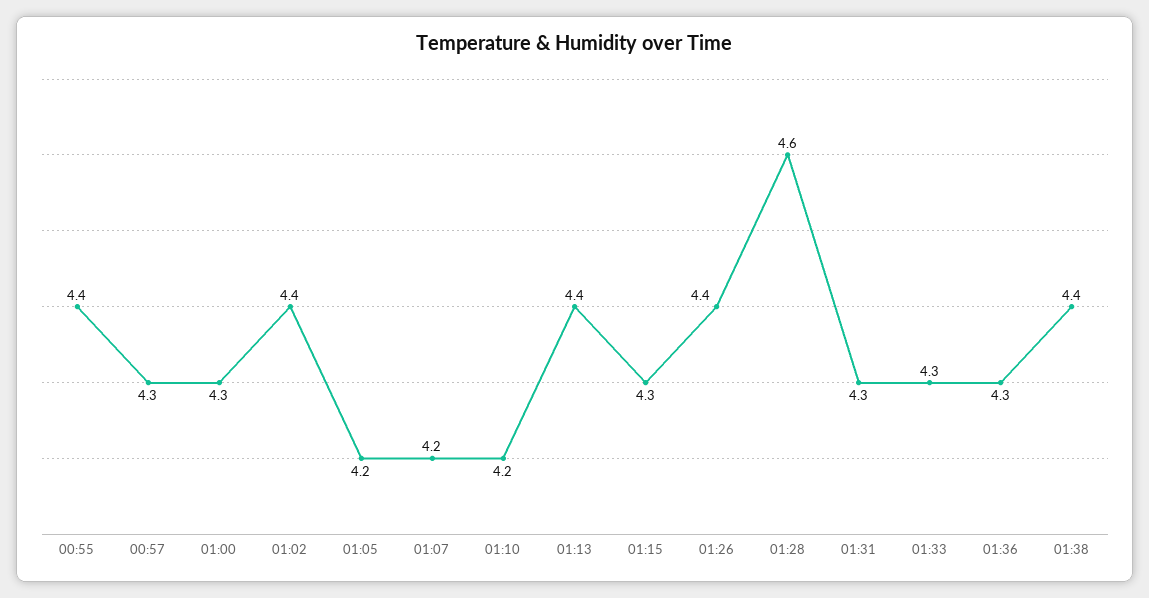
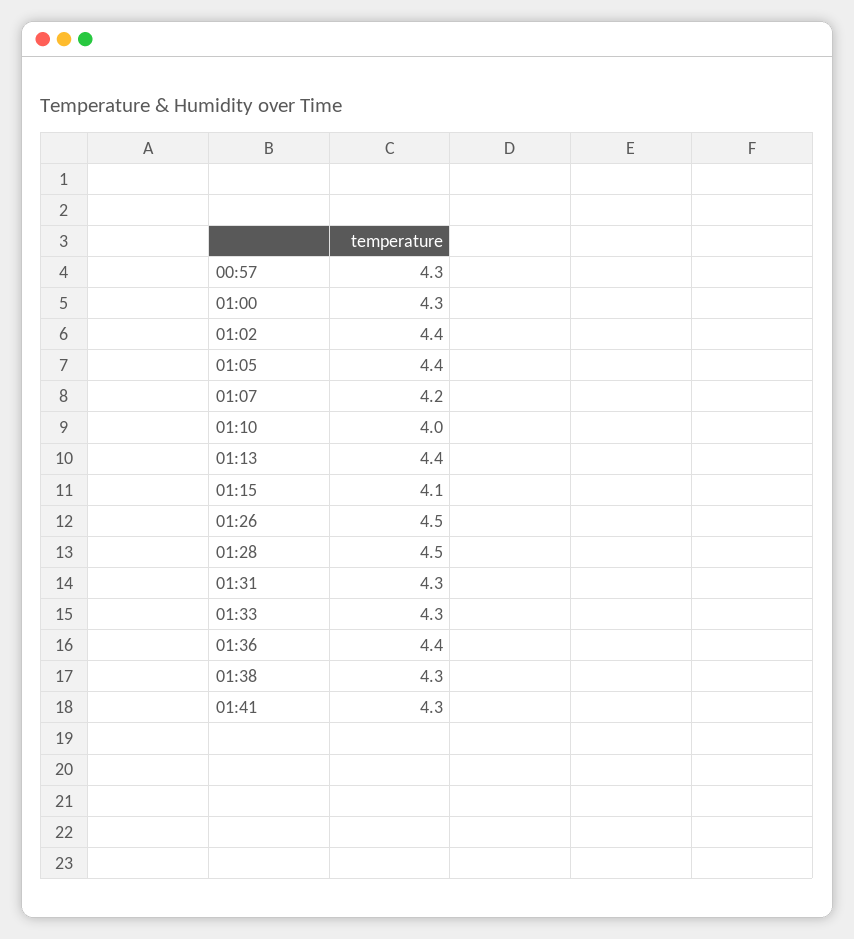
00:55: 4.4 -> none
01:05: 4.2 -> 4.4
01:10: 4.2 -> 4
01:15: 4.3 -> 4.1
01:26: 4.4 -> 4.5
01:28: 4.6 -> 4.5
01:36: 4.3 -> 4.4
01:38: 4.4 -> 4.3
01:41: none -> 4.3

